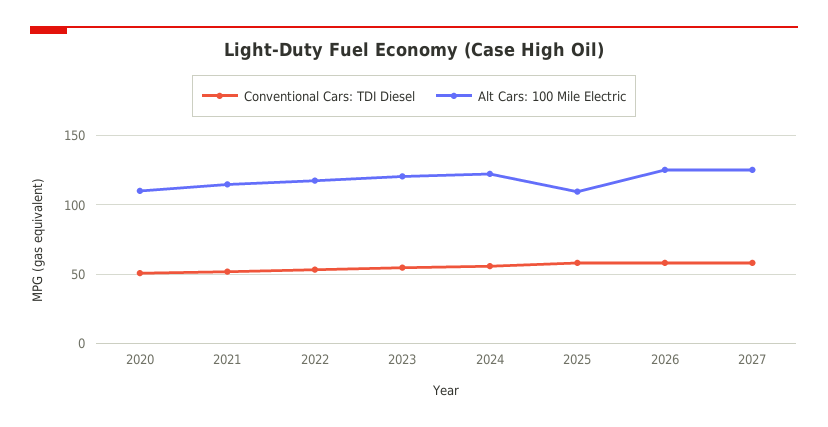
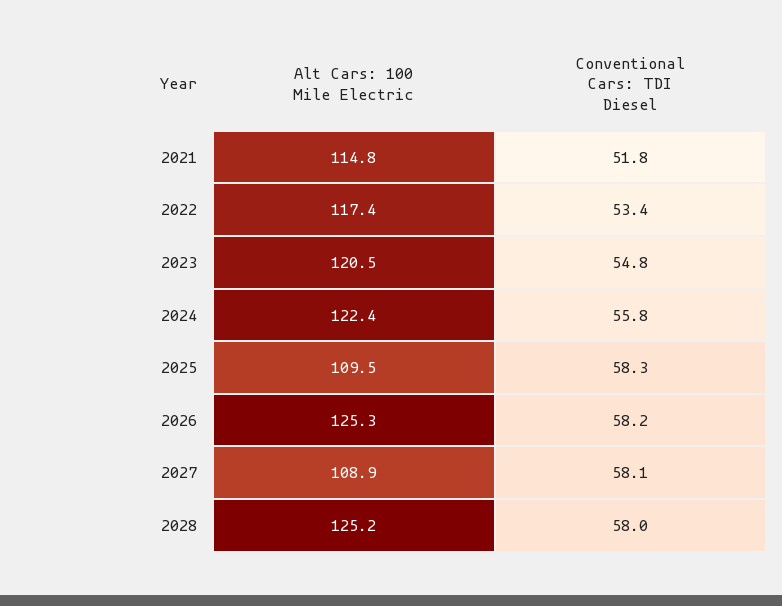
Conventional Cars: TDI Diesel, 2020: 50 -> none
Alt Cars: 100 Mile Electric, 2020: 110 -> none
Alt Cars: 100 Mile Electric, 2027: 125 -> 108.9
Alt Cars: 100 Mile Electric, 2028: none -> 125.2
Conventional Cars: TDI Diesel, 2028: none -> 58

